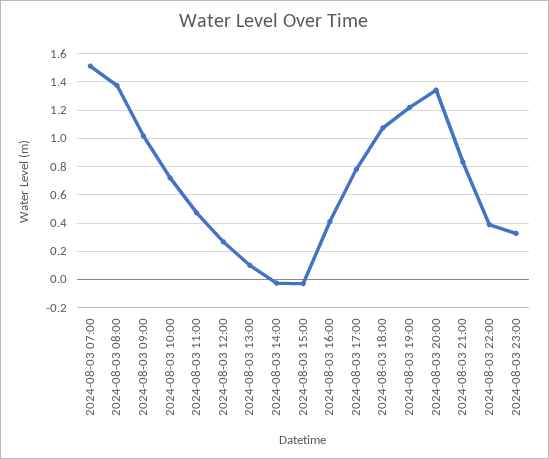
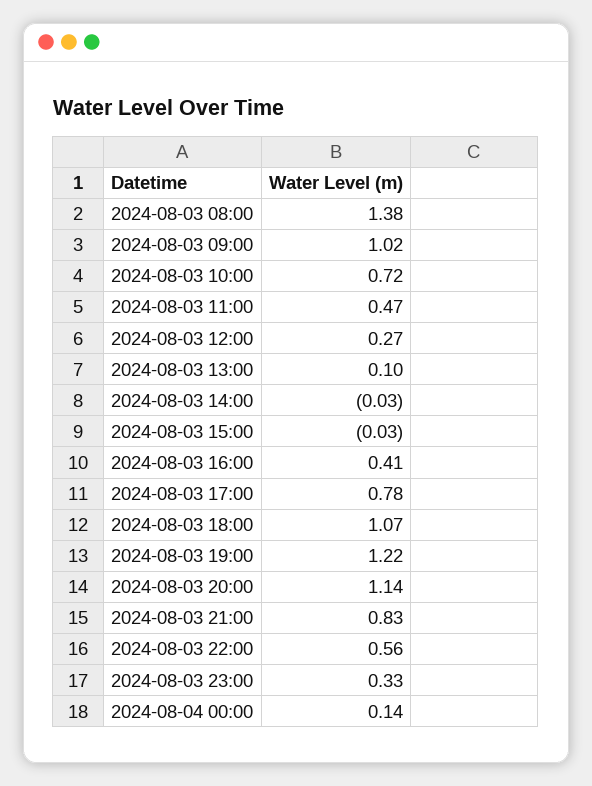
2024-08-03 07:00: 1.5 -> none
2024-08-03 20:00: 1.35 -> 1.14
2024-08-03 22:00: 0.4 -> 0.56
2024-08-04 00:00: none -> 0.14

